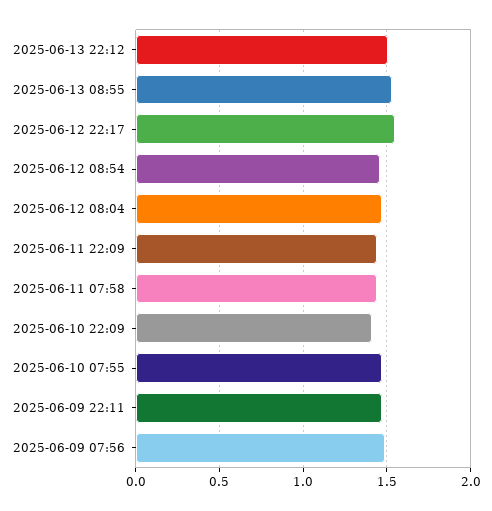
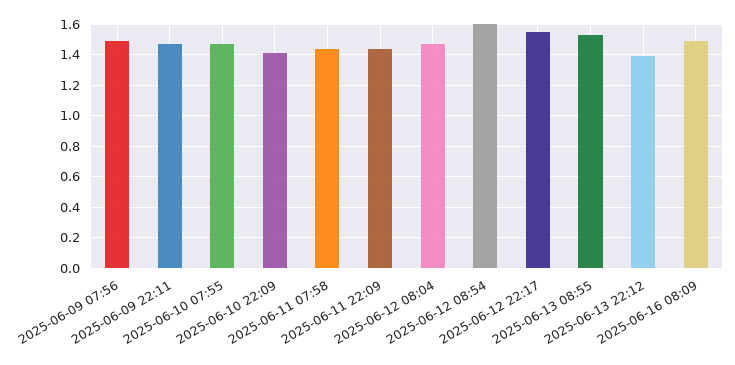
2025-06-13 22:12: 1.5 -> 1.4
2025-06-12 08:54: 1.45 -> 1.6
2025-06-16 08:09: none -> 1.5

